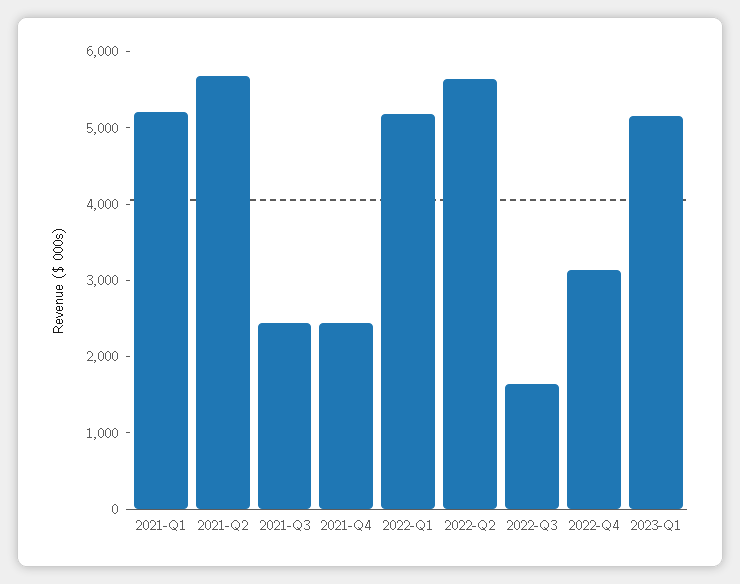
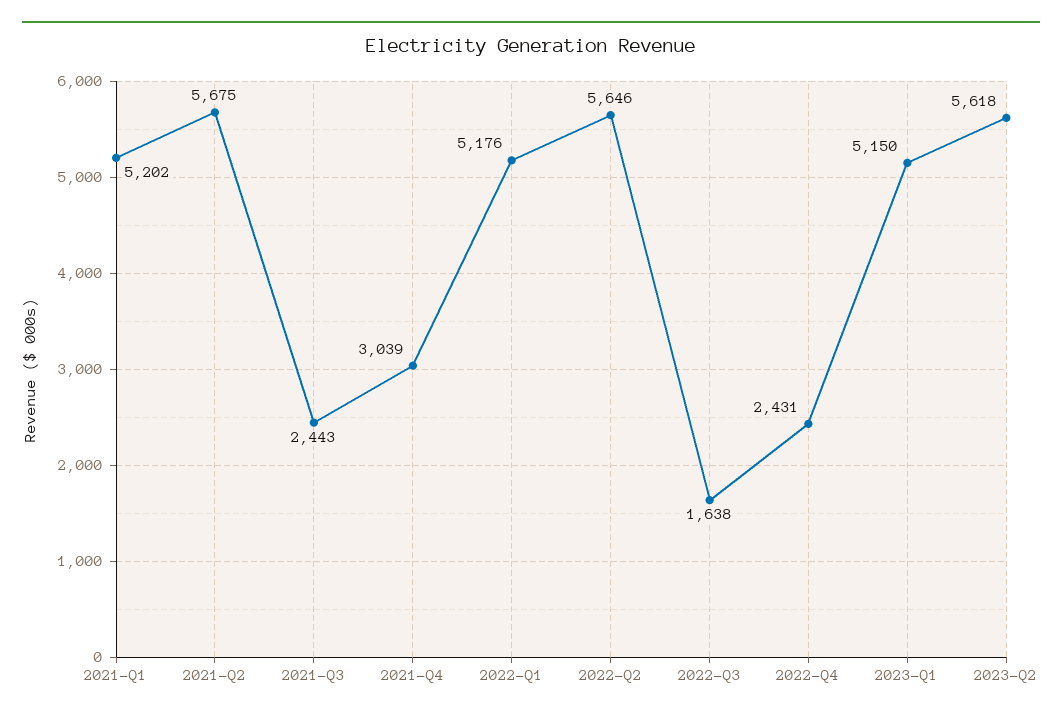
2021-Q4: 2400 -> 3039
2022-Q4: 3200 -> 2431
2023-Q2: none -> 5618

